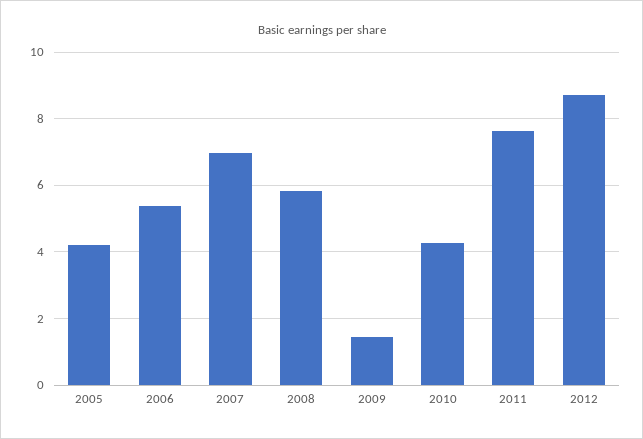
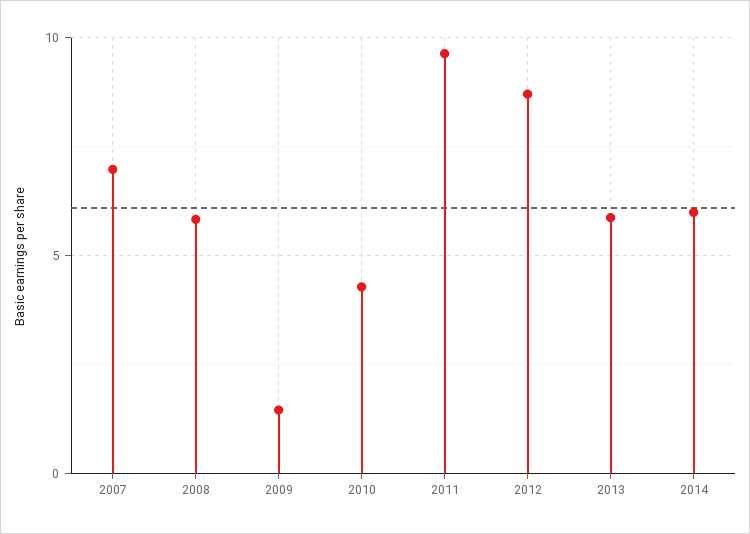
2005: 4.2 -> none
2006: 5.4 -> none
2011: 7.6 -> 9.5
2013: none -> 6
2014: none -> 6

